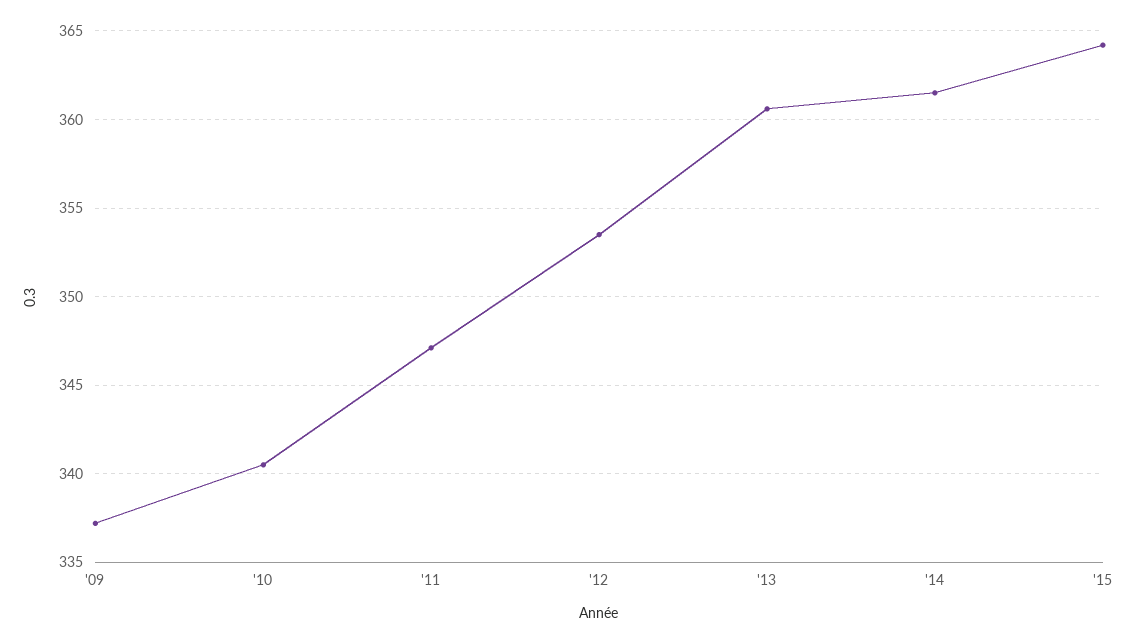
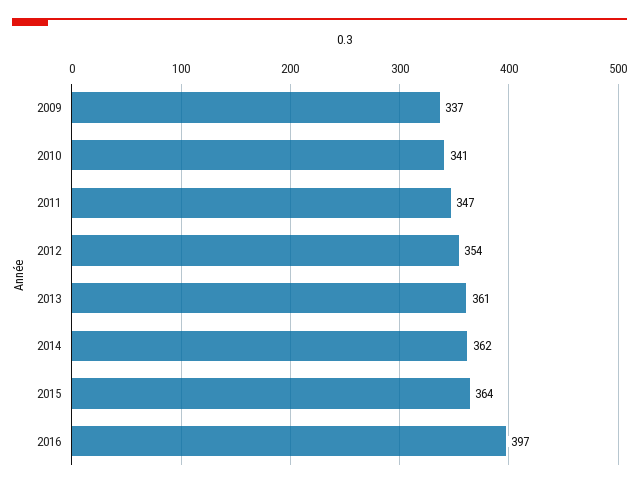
2016: none -> 397

